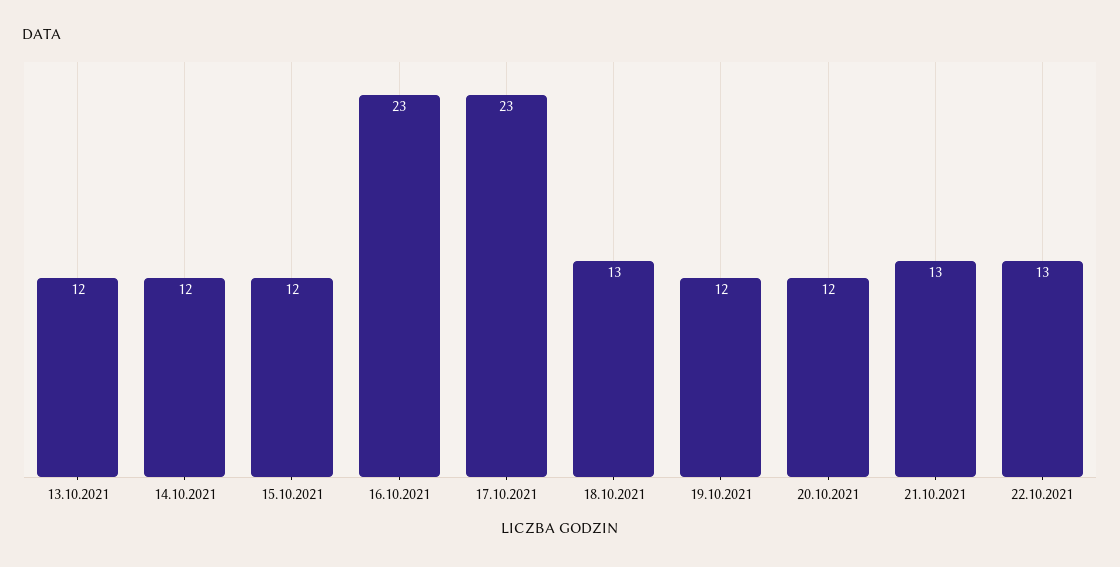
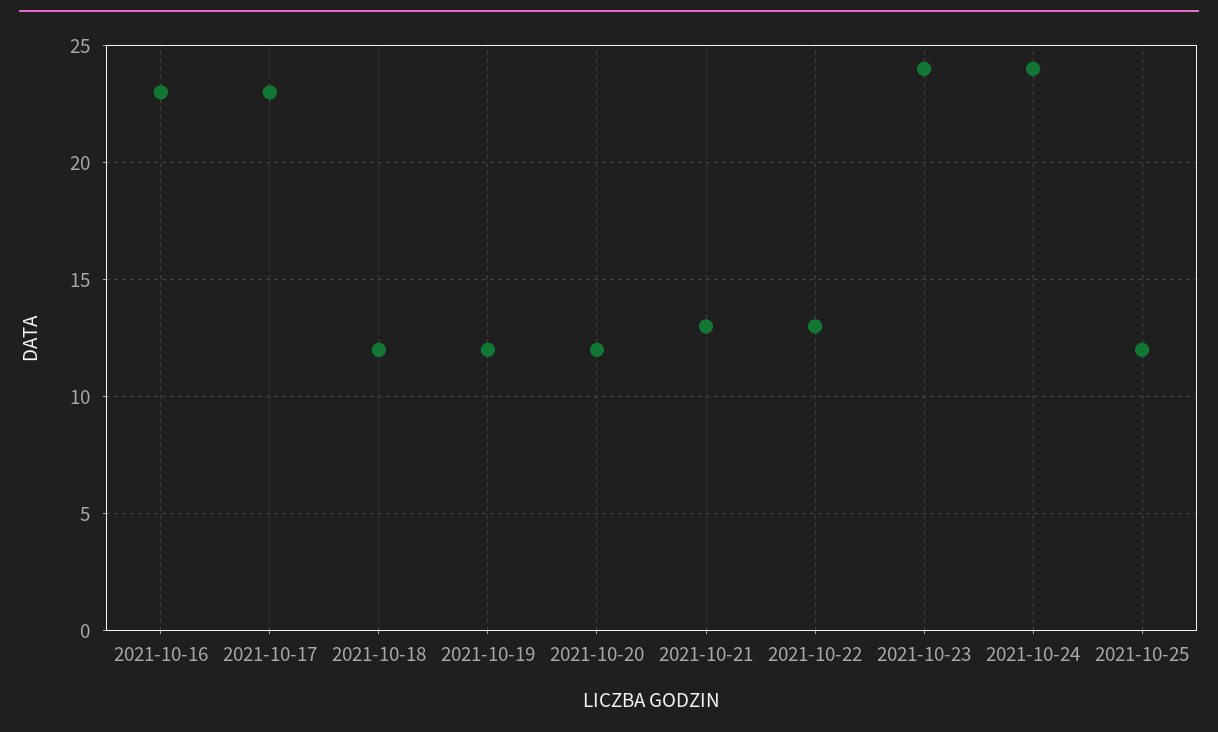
13.10.2021: 12 -> none
14.10.2021: 12 -> none
15.10.2021: 12 -> none
18.10.2021: 13 -> 12
2021-10-23: none -> 24
2021-10-24: none -> 24
2021-10-25: none -> 12

